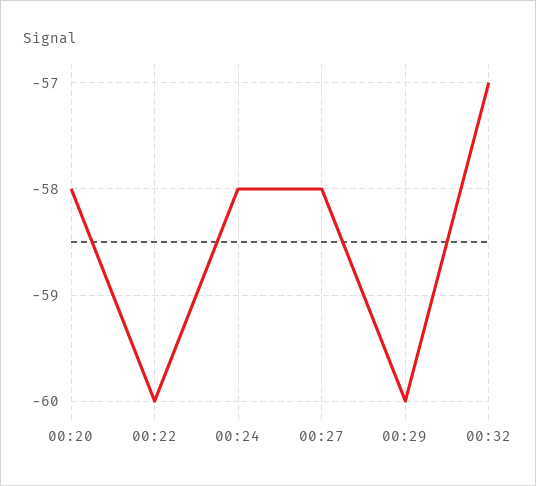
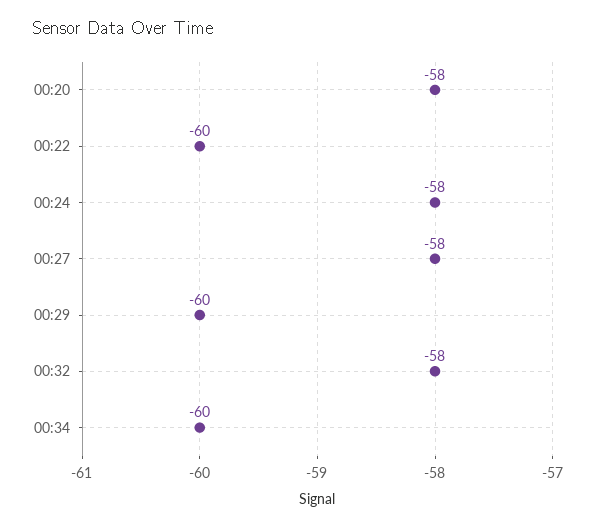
00:32: -57 -> -58
00:34: none -> -60

